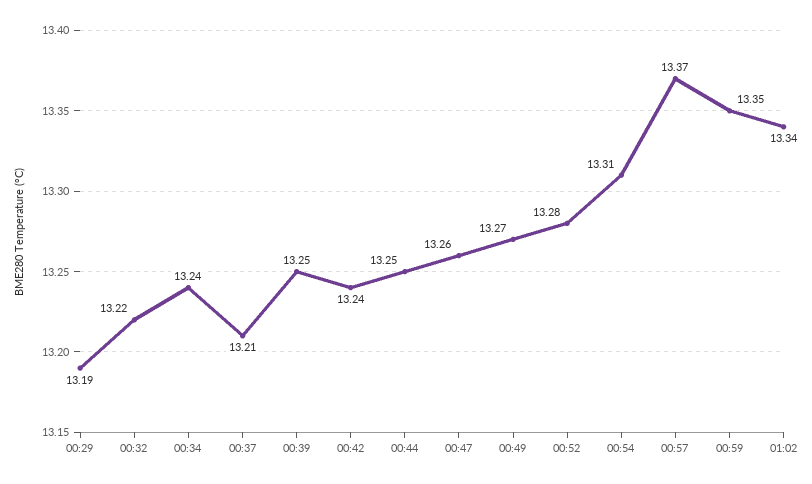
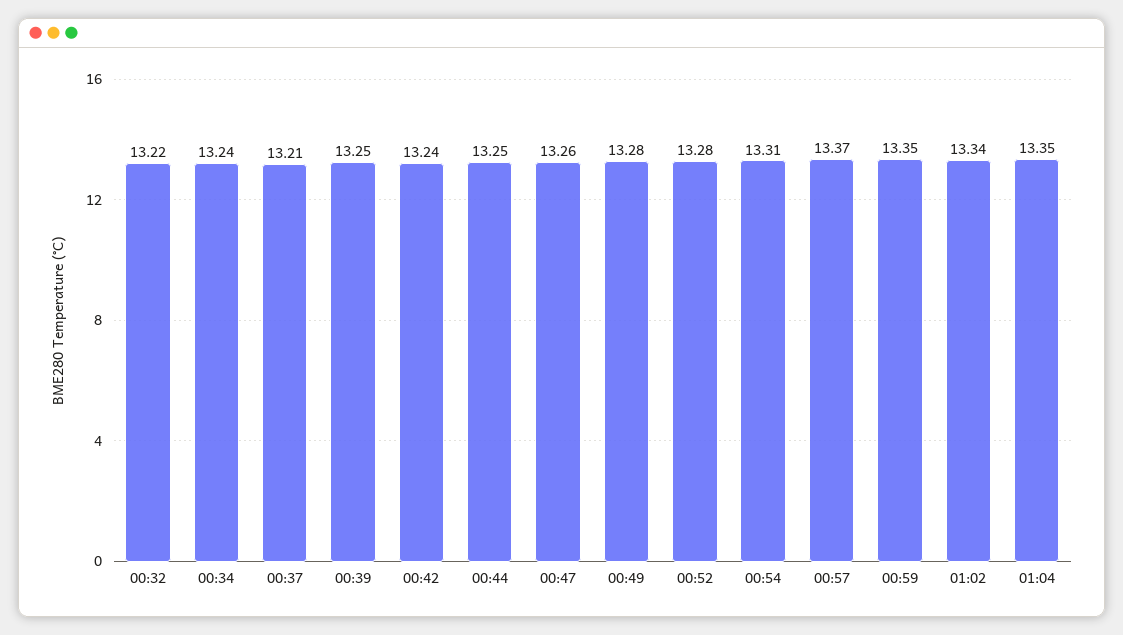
00:29: 13.19 -> none
00:49: 13.27 -> 13.28
01:04: none -> 13.35

